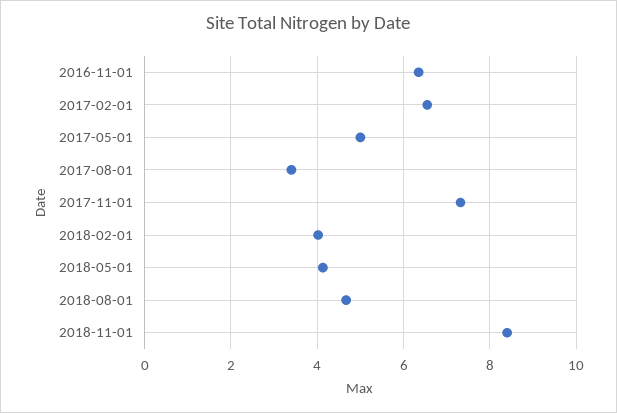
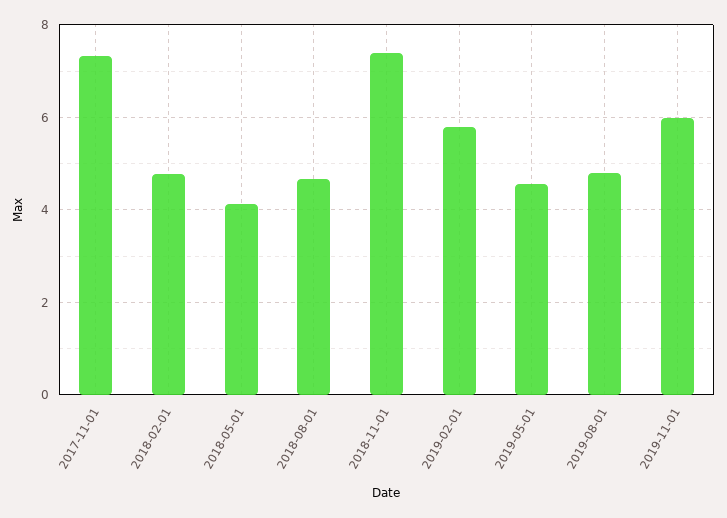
2016-11-01: 6.4 -> none
2017-02-01: 6.6 -> none
2017-05-01: 5 -> none
2017-08-01: 3.4 -> none
2018-02-01: 4 -> 4.8
2018-11-01: 8.4 -> 7.4
2019-02-01: none -> 5.8
2019-05-01: none -> 4.6
2019-08-01: none -> 4.8
2019-11-01: none -> 6

